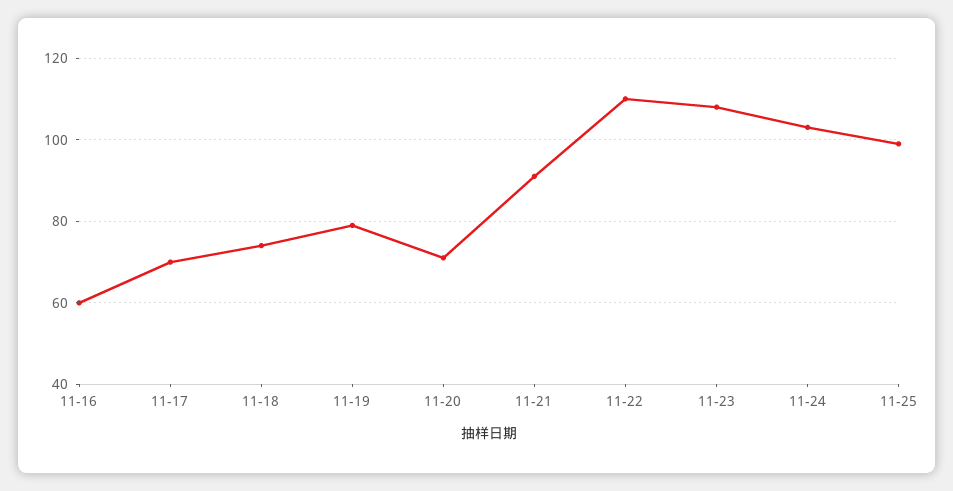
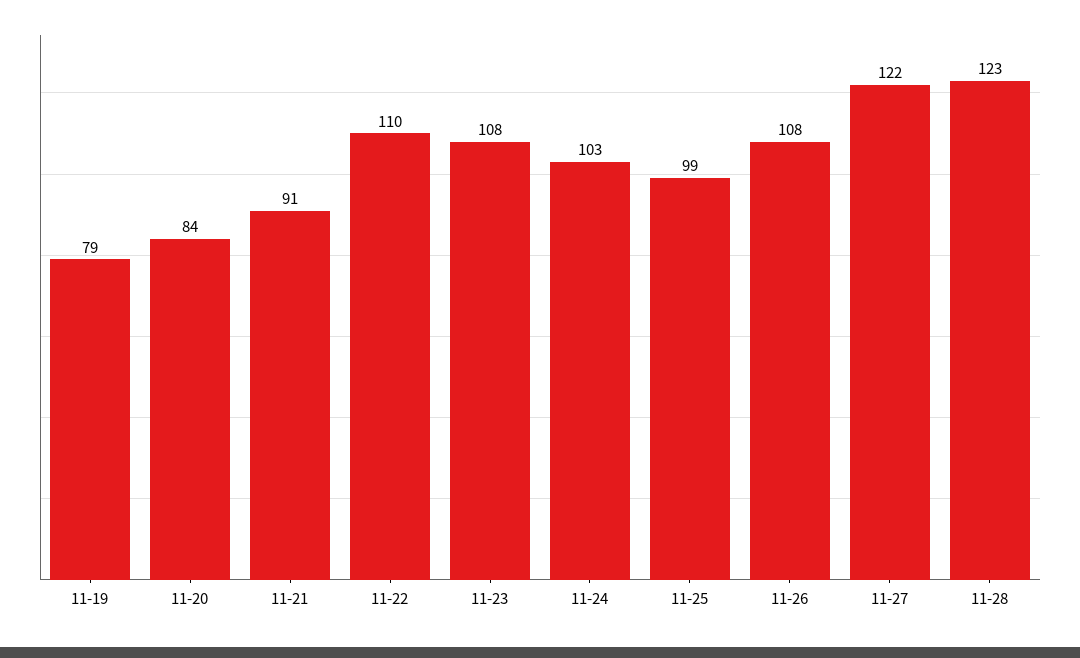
11-16: 60 -> none
11-17: 70 -> none
11-18: 75 -> none
11-20: 70 -> 84
11-26: none -> 108
11-27: none -> 122
11-28: none -> 123

